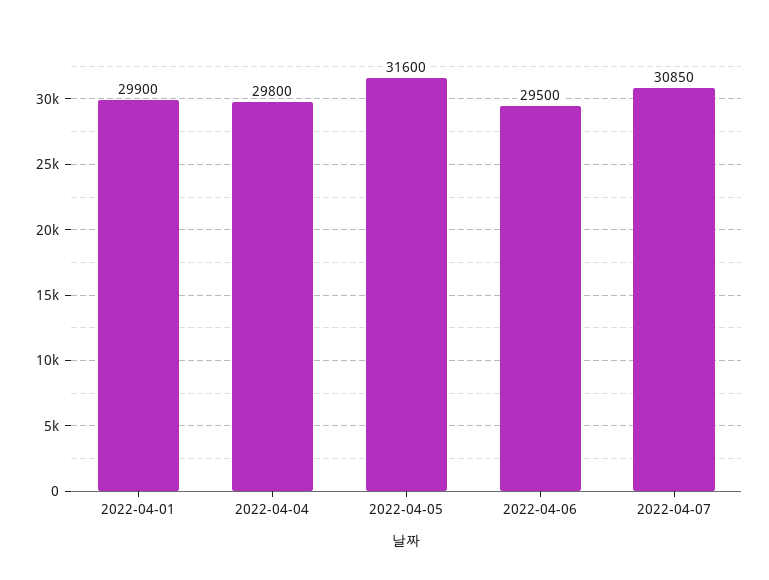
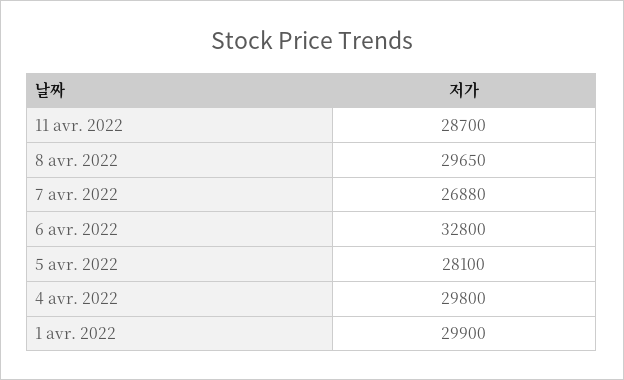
2022-04-05: 31600 -> 28100
2022-04-06: 29500 -> 32800
2022-04-07: 30850 -> 26880
11 avr. 2022: none -> 28700
8 avr. 2022: none -> 29650

